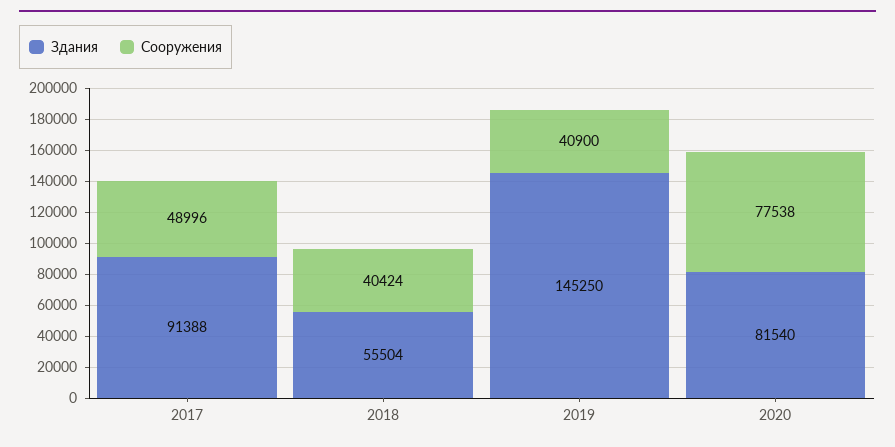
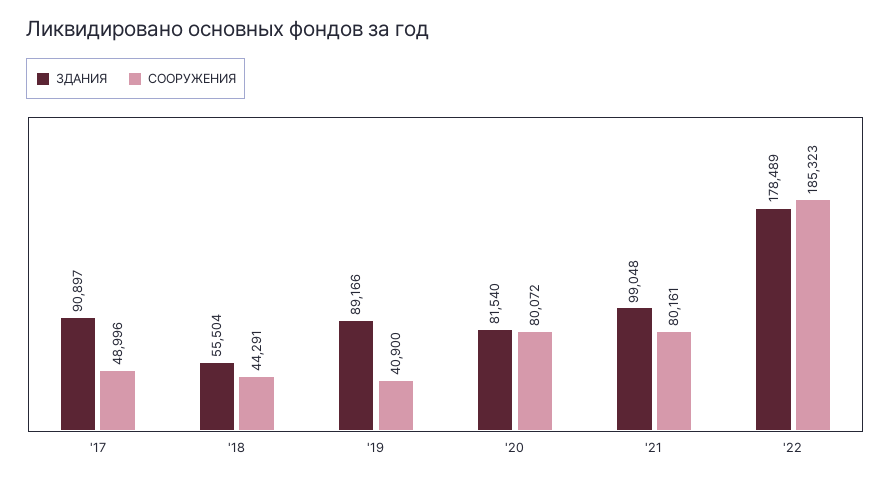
Здания, 2017: 91388 -> 90897
Сооружения, 2018: 40424 -> 44291
Здания, 2019: 145250 -> 89166
Сооружения, 2020: 77538 -> 80072
Здания, '21: none -> 99048
Сооружения, '21: none -> 80161
Здания, '22: none -> 178489
Сооружения, '22: none -> 185323

